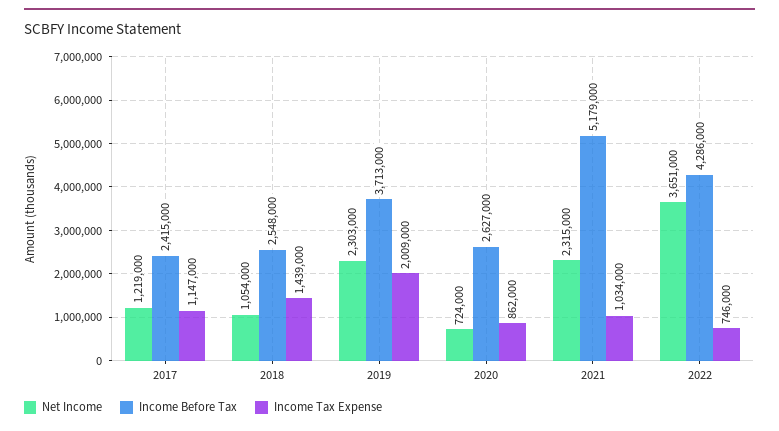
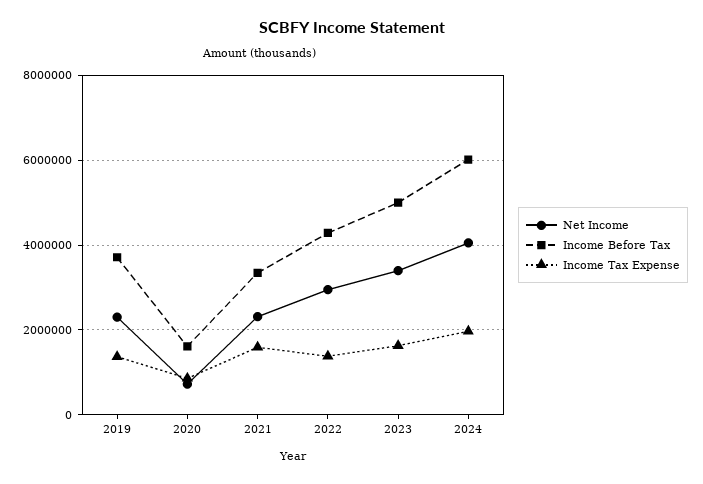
Net Income, 2017: 1219000 -> none
Income Before Tax, 2017: 2415000 -> none
Income Tax Expense, 2017: 1147000 -> none
Net Income, 2018: 1054000 -> none
Income Before Tax, 2018: 2548000 -> none
Income Tax Expense, 2018: 1439000 -> none
Income Tax Expense, 2019: 2009000 -> 1400000
Income Before Tax, 2020: 2627000 -> 1600000
Income Before Tax, 2021: 5179000 -> 3400000
Income Tax Expense, 2021: 1034000 -> 1600000
Net Income, 2022: 3651000 -> 3000000
Income Tax Expense, 2022: 746000 -> 1400000
Net Income, 2023: none -> 3400000
Income Before Tax, 2023: none -> 5000000
Income Tax Expense, 2023: none -> 1600000
Net Income, 2024: none -> 4000000
Income Before Tax, 2024: none -> 6000000
Income Tax Expense, 2024: none -> 2000000

